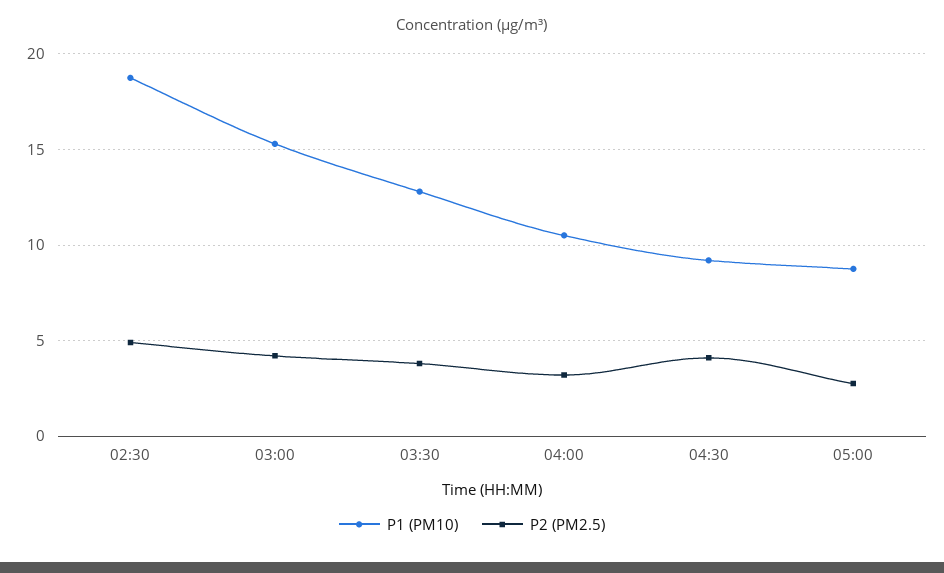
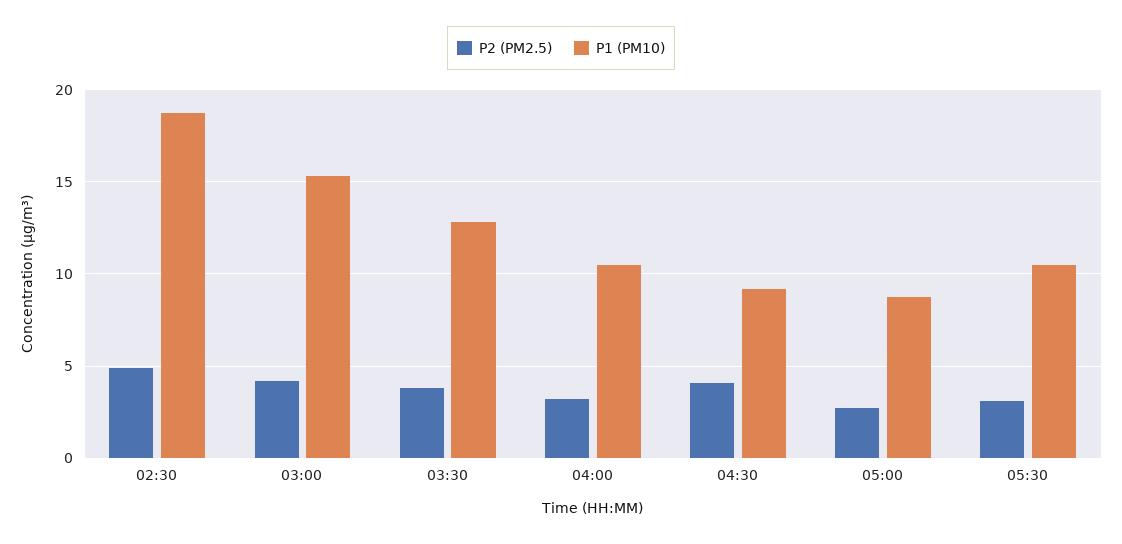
P2 (PM2.5), 05:30: none -> 3
P1 (PM10), 05:30: none -> 10.5

